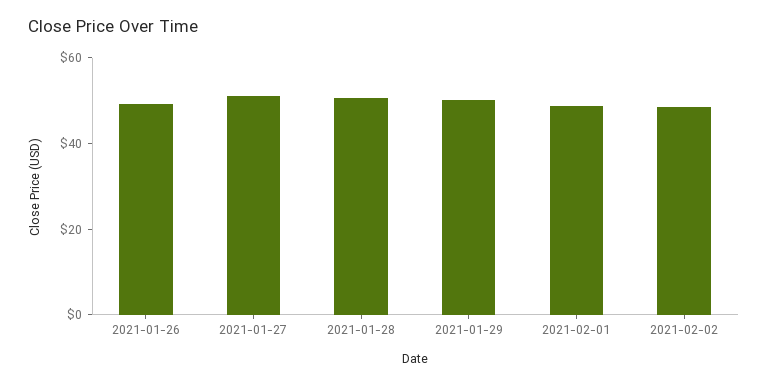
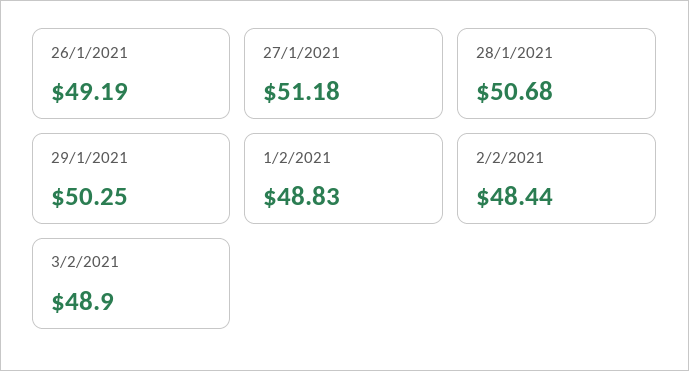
3/2/2021: none -> 48.9

